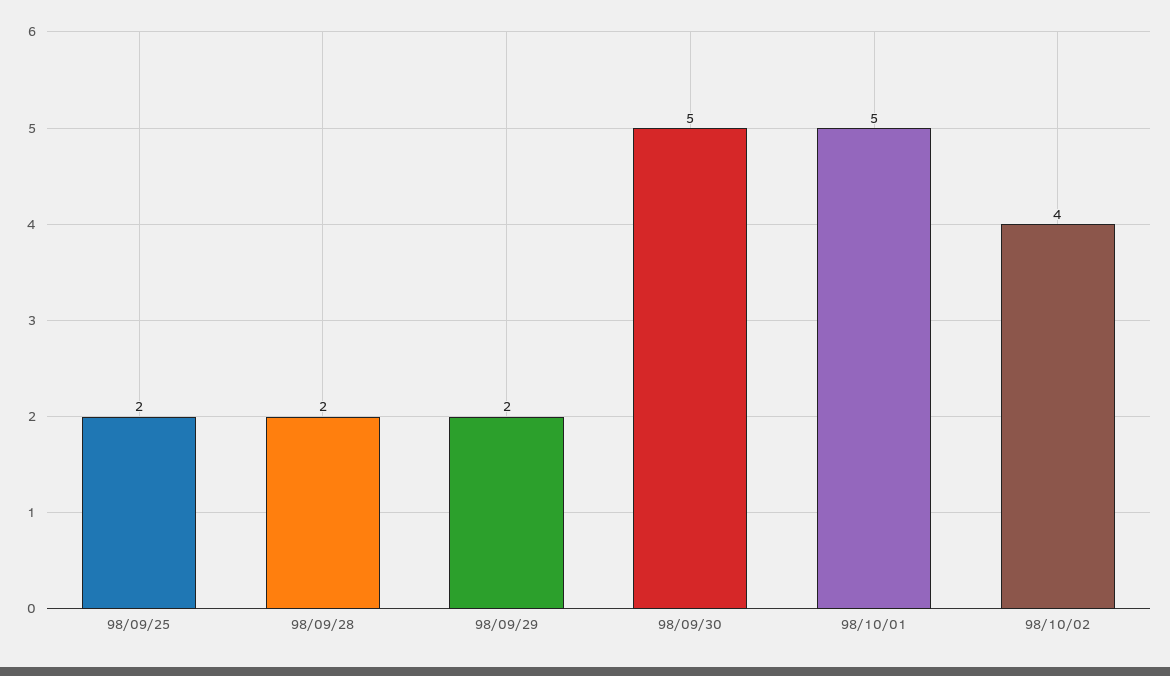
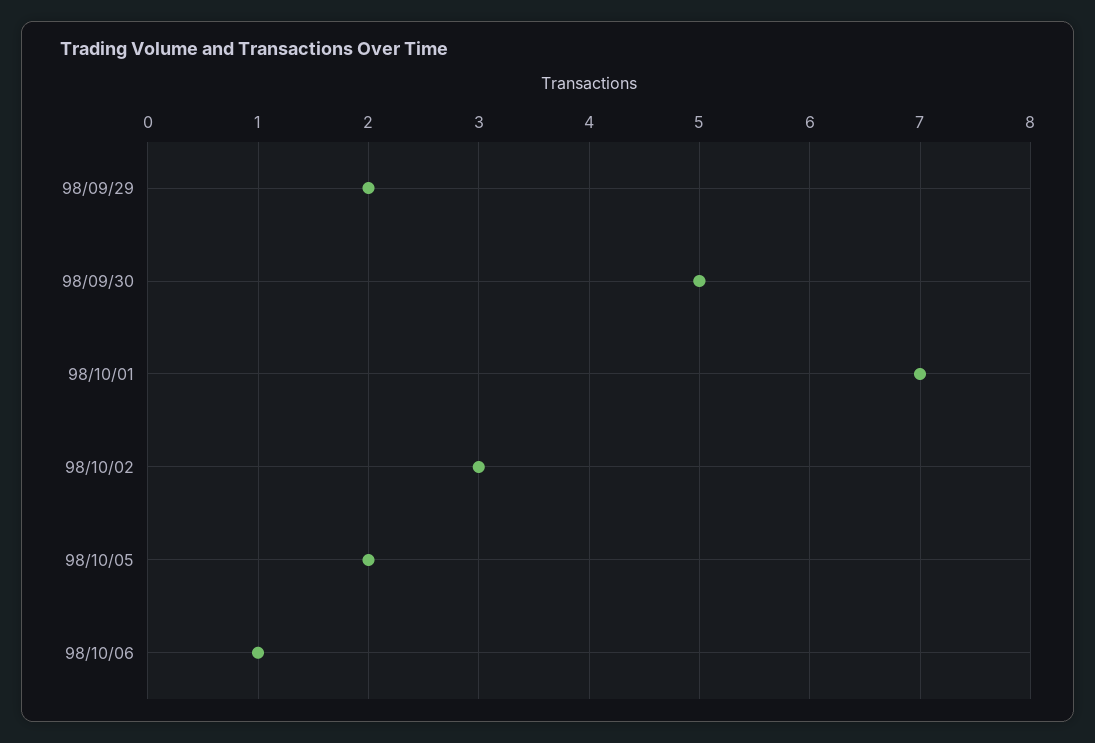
98/09/25: 2 -> none
98/09/28: 2 -> none
98/10/01: 5 -> 7
98/10/02: 4 -> 3
98/10/05: none -> 2
98/10/06: none -> 1

